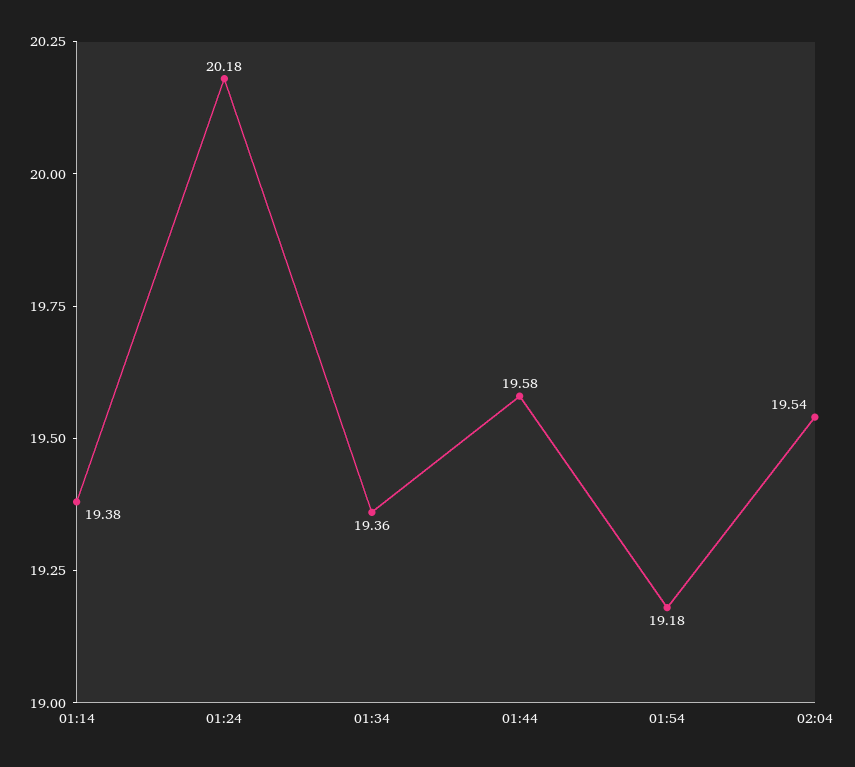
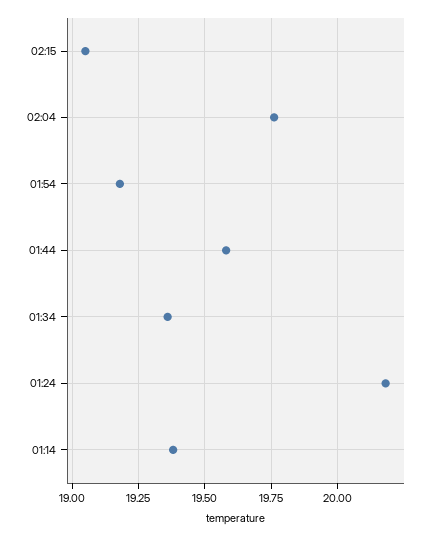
02:04: 19.54 -> 19.75
02:15: none -> 19.05

